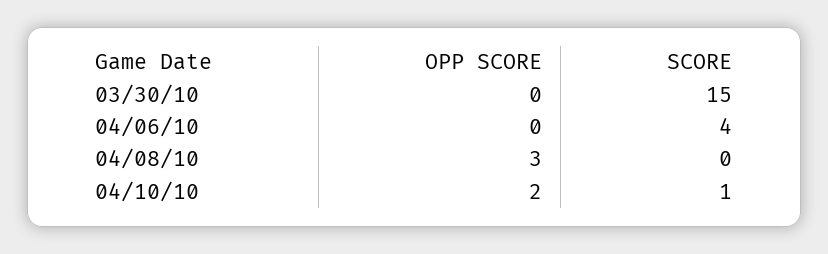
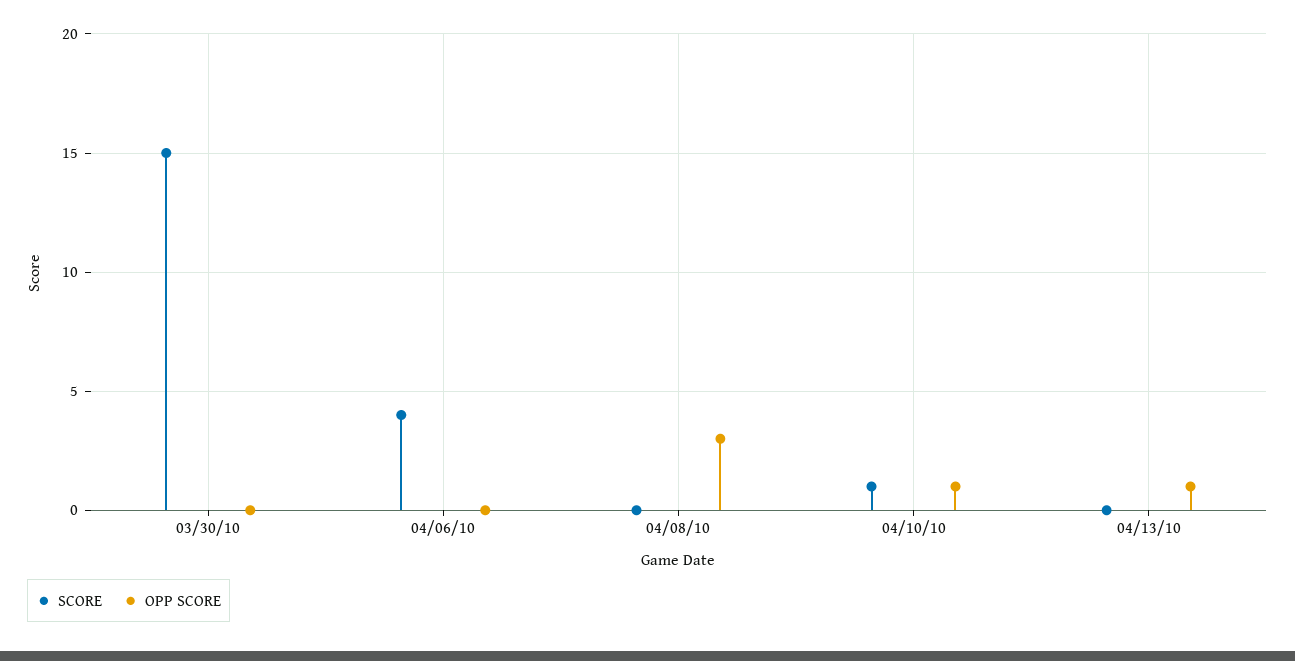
OPP SCORE, 04/10/10: 2 -> 1
SCORE, 04/13/10: none -> 0
OPP SCORE, 04/13/10: none -> 1

